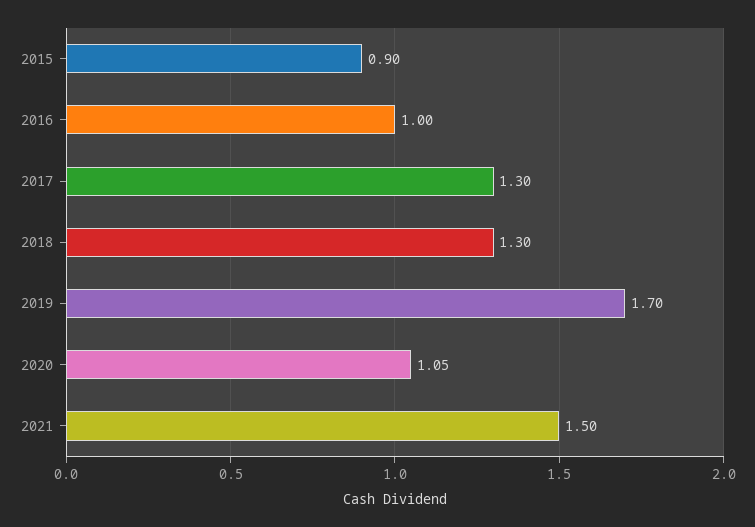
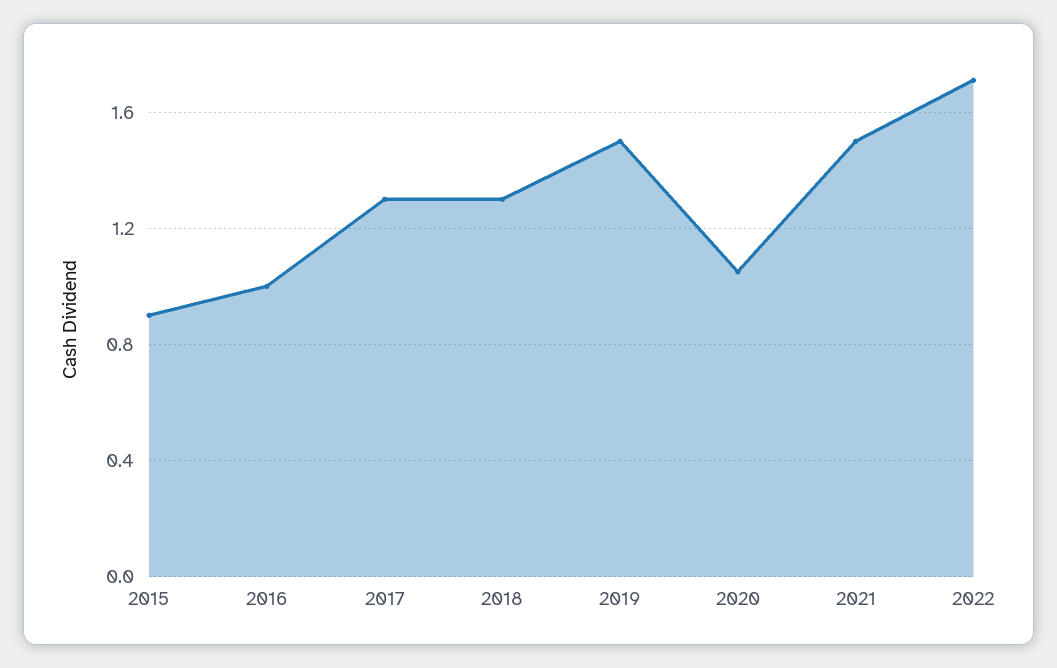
2019: 1.7 -> 1.5
2022: none -> 1.7

